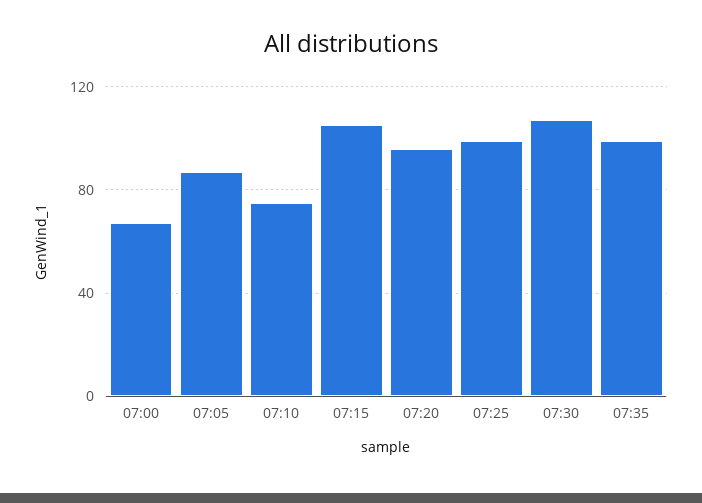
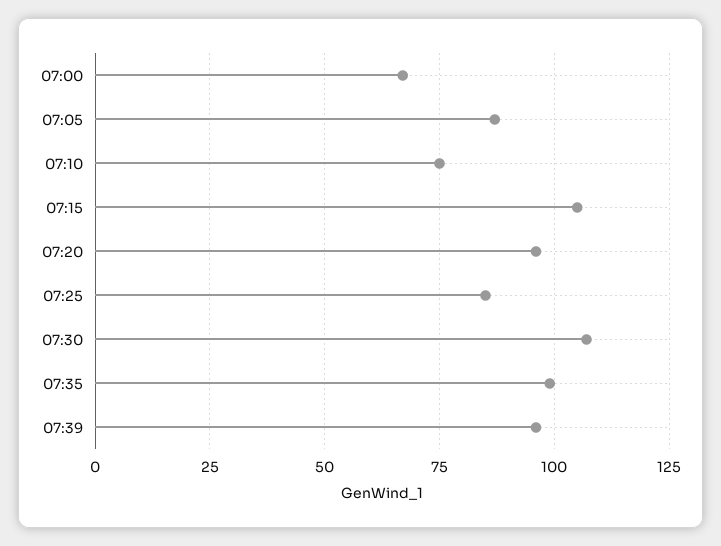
07:25: 100 -> 85
07:39: none -> 95

